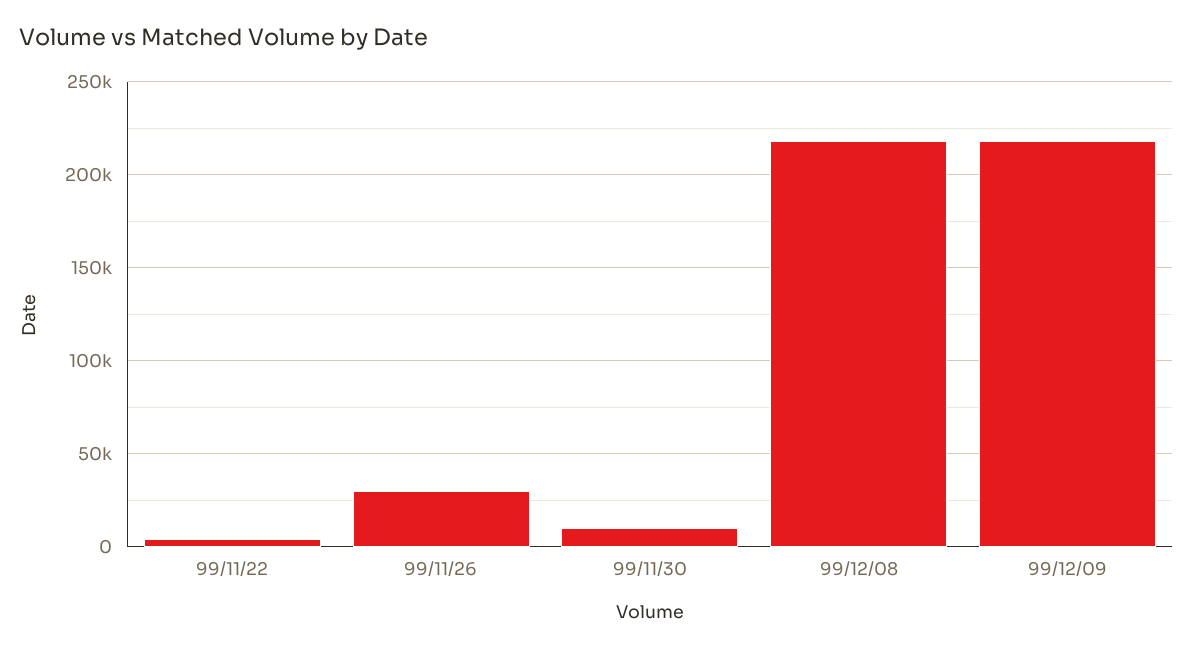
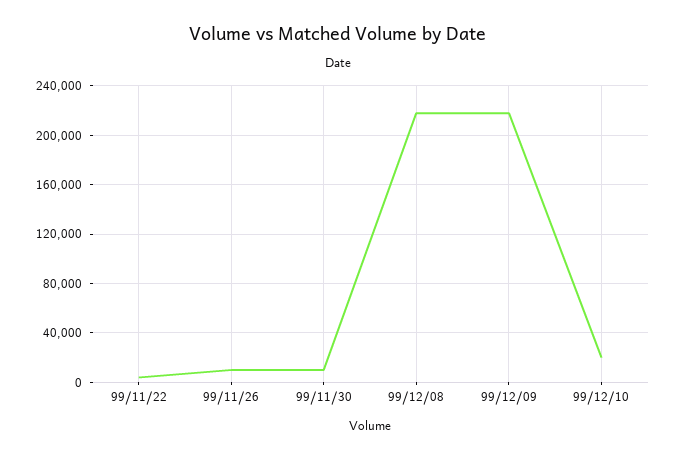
99/11/26: 30000 -> 10000
99/12/10: none -> 20000

